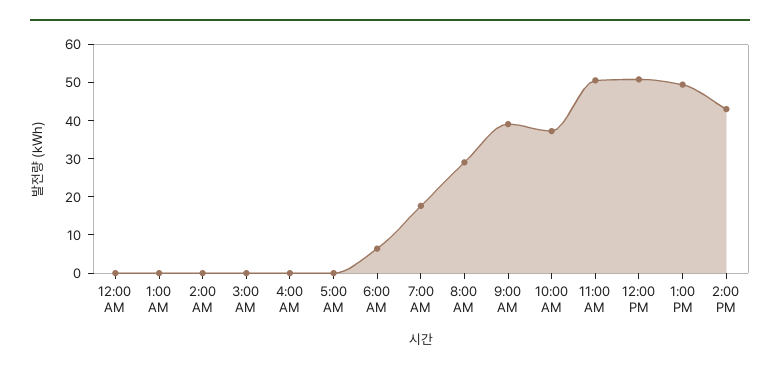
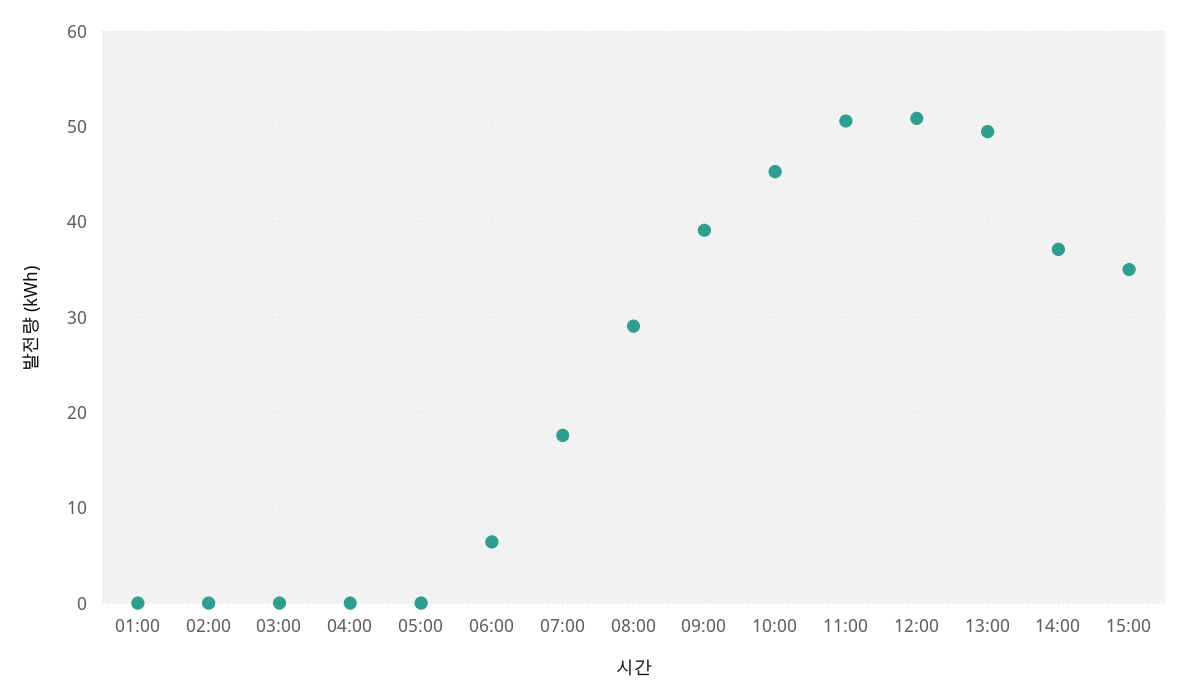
12:00 AM: 0 -> none
10:00 AM: 37.5 -> 45
2:00 PM: 42.5 -> 37
15:00: none -> 35

